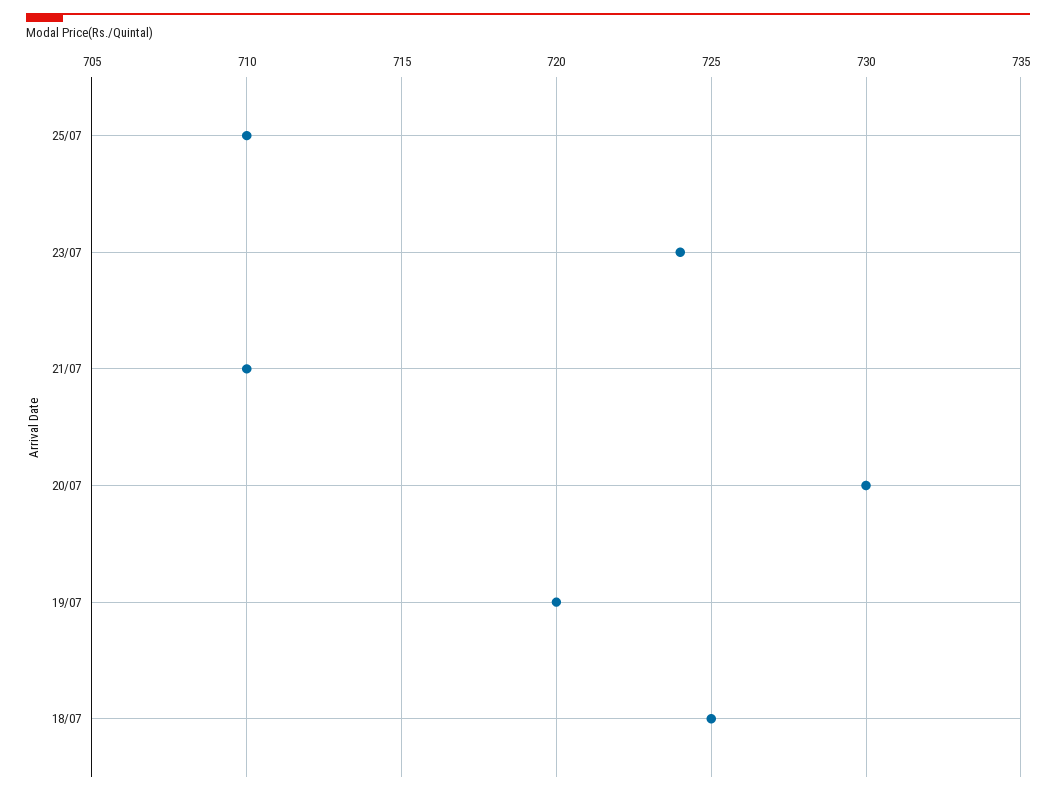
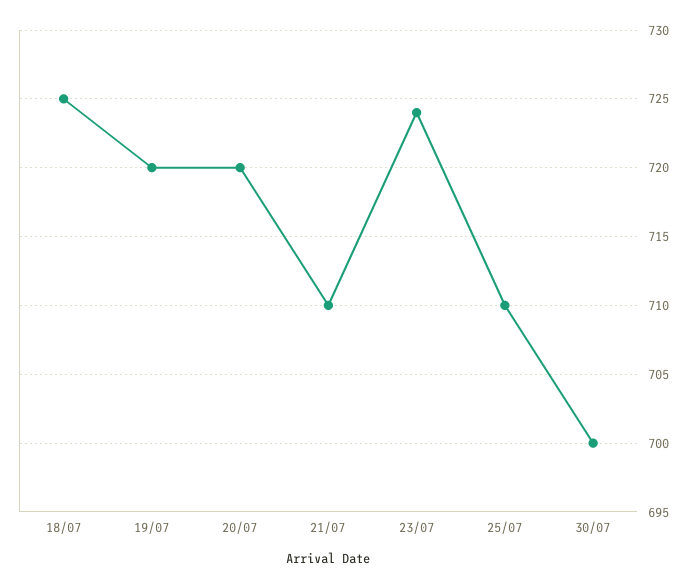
20/07: 730 -> 720
30/07: none -> 700

